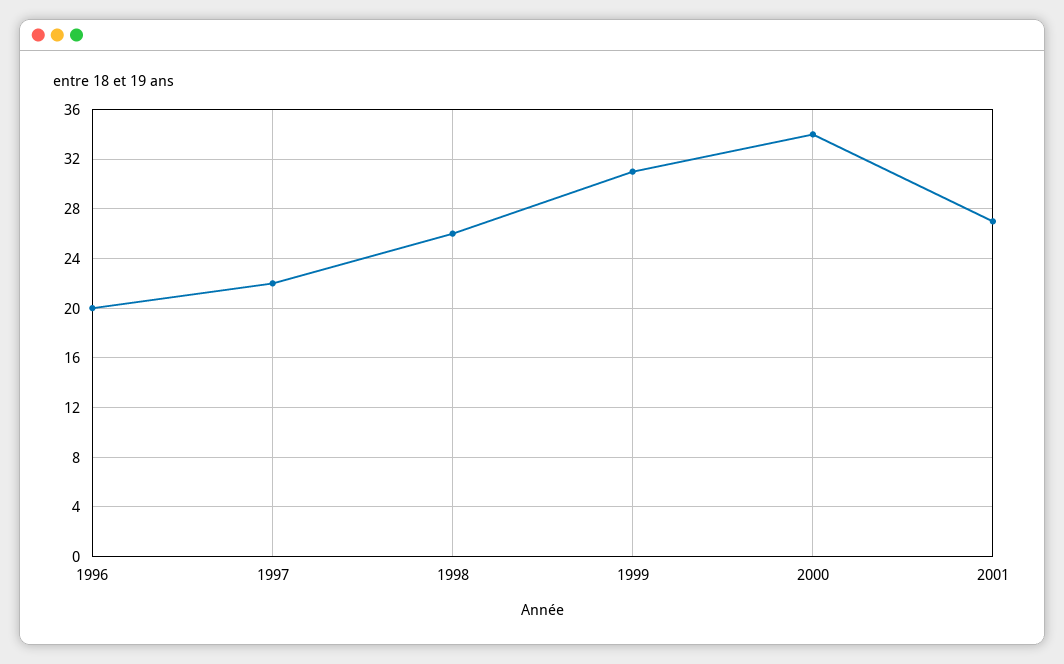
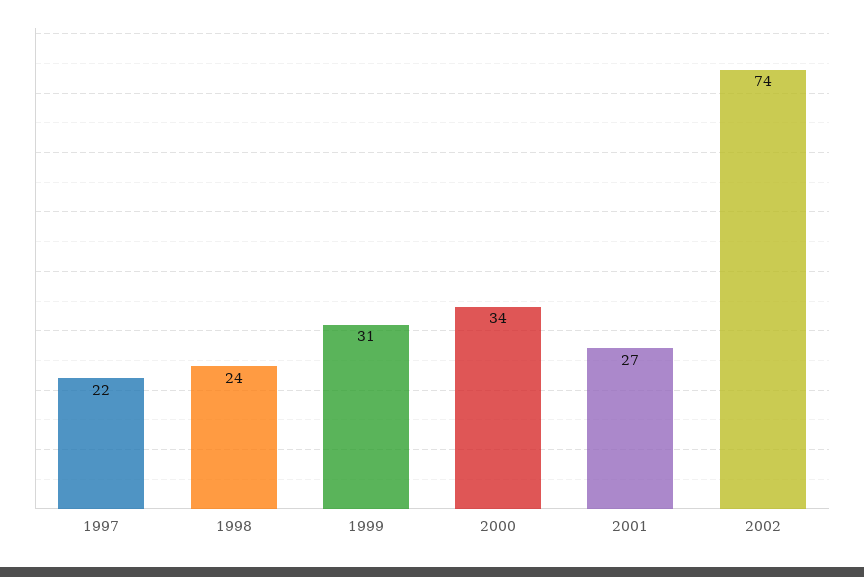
1996: 20 -> none
1998: 26 -> 24
2002: none -> 74

